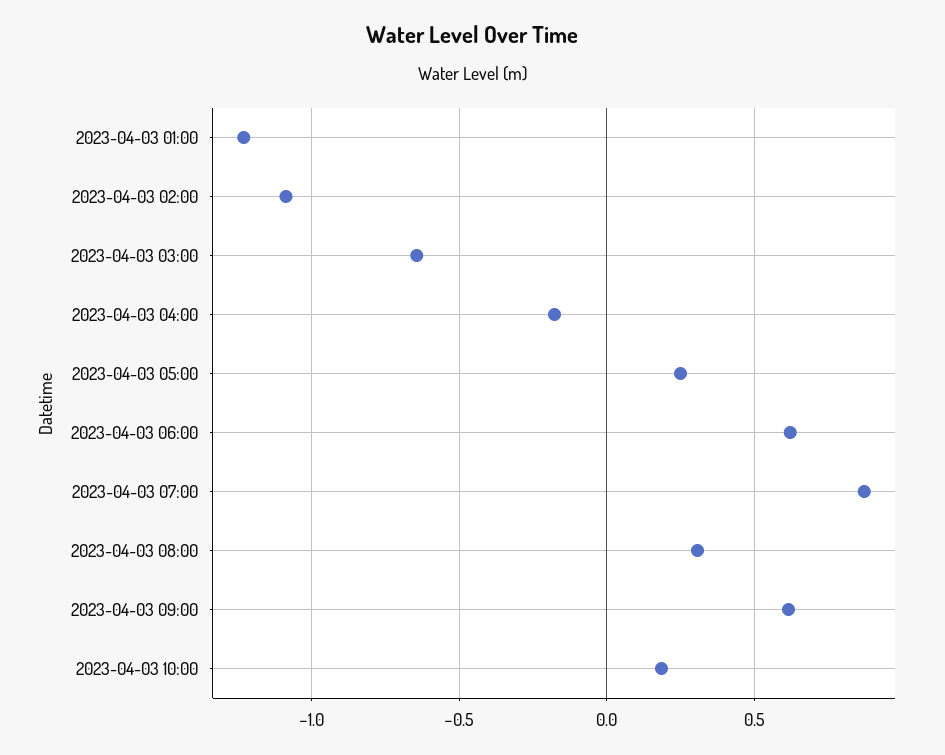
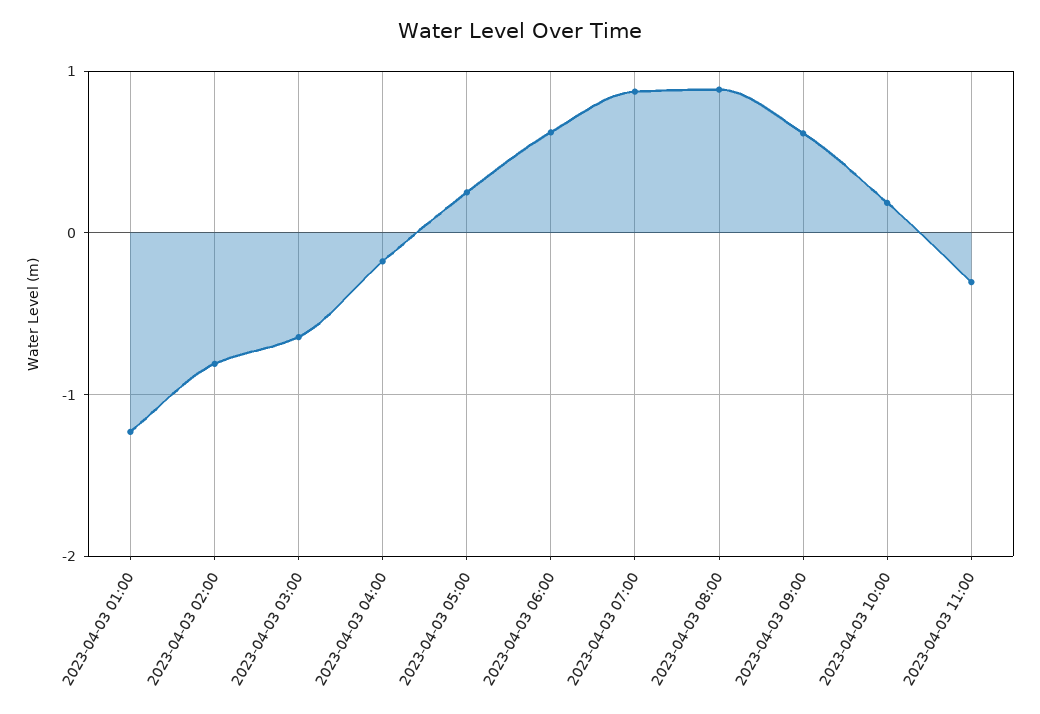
2023-04-03 02:00: -1.1 -> -0.8
2023-04-03 08:00: 0.3 -> 0.9
2023-04-03 11:00: none -> -0.3

